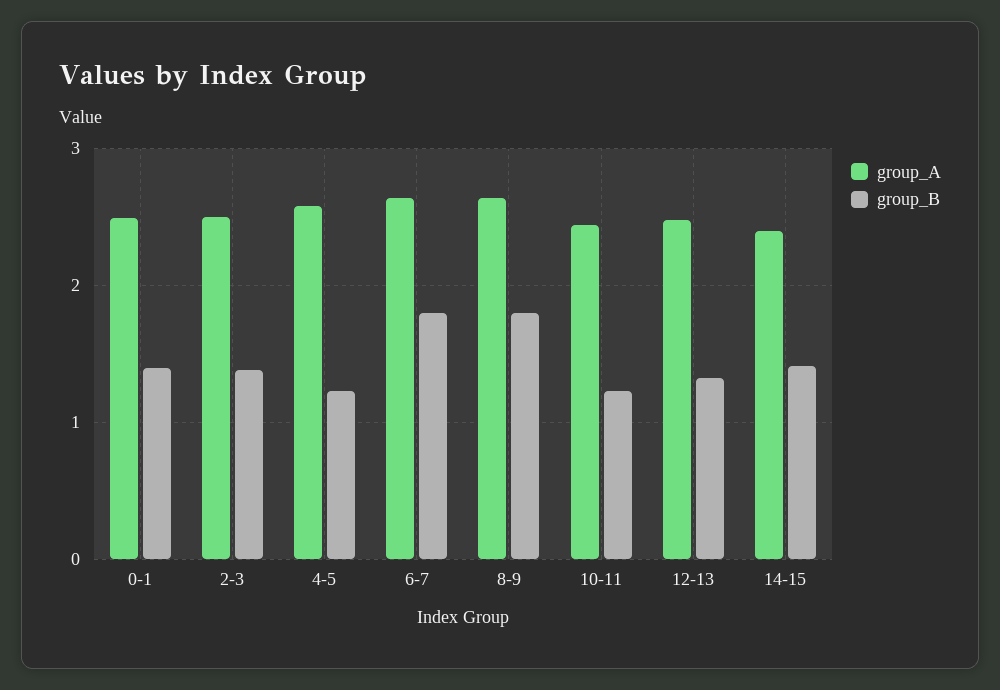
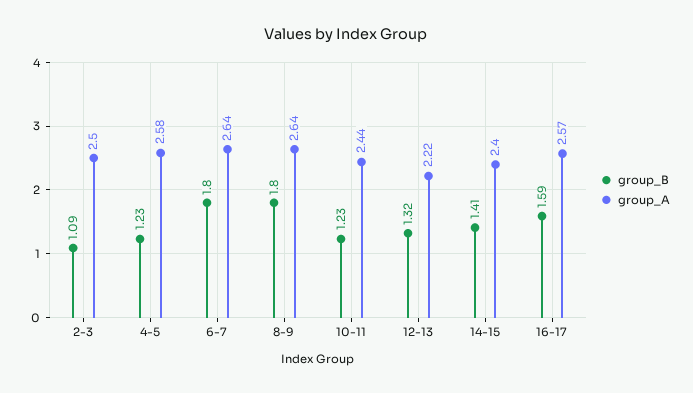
group_A, 0-1: 2.5 -> none
group_B, 0-1: 1.4 -> none
group_B, 2-3: 1.4 -> 1.09
group_A, 12-13: 2.5 -> 2.22
group_B, 16-17: none -> 1.59
group_A, 16-17: none -> 2.57

